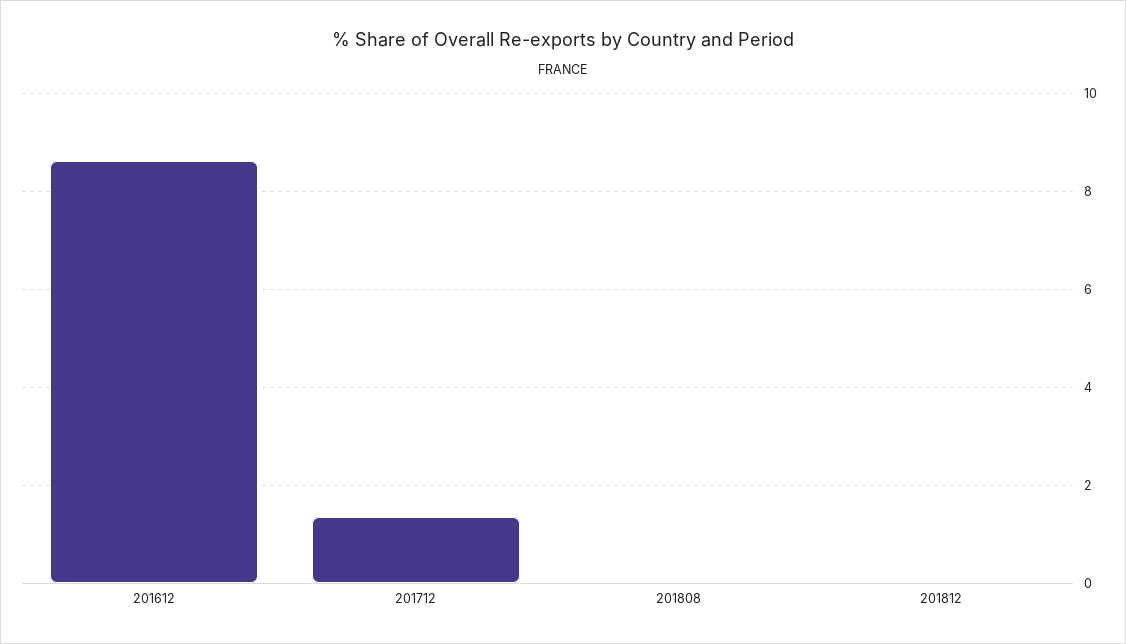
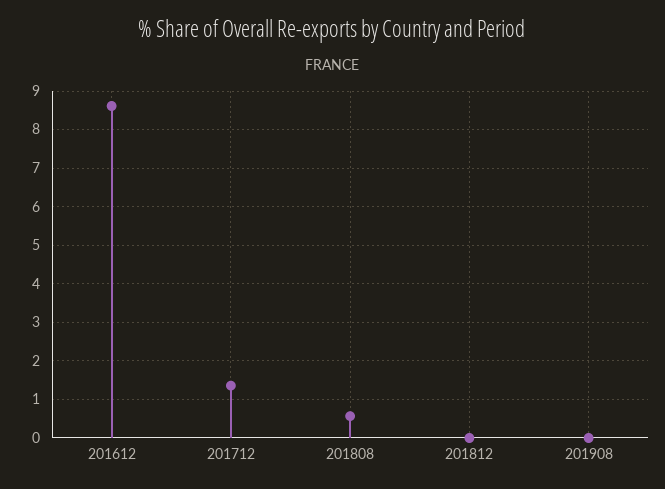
201808: 0 -> 0.6
201908: none -> 0

